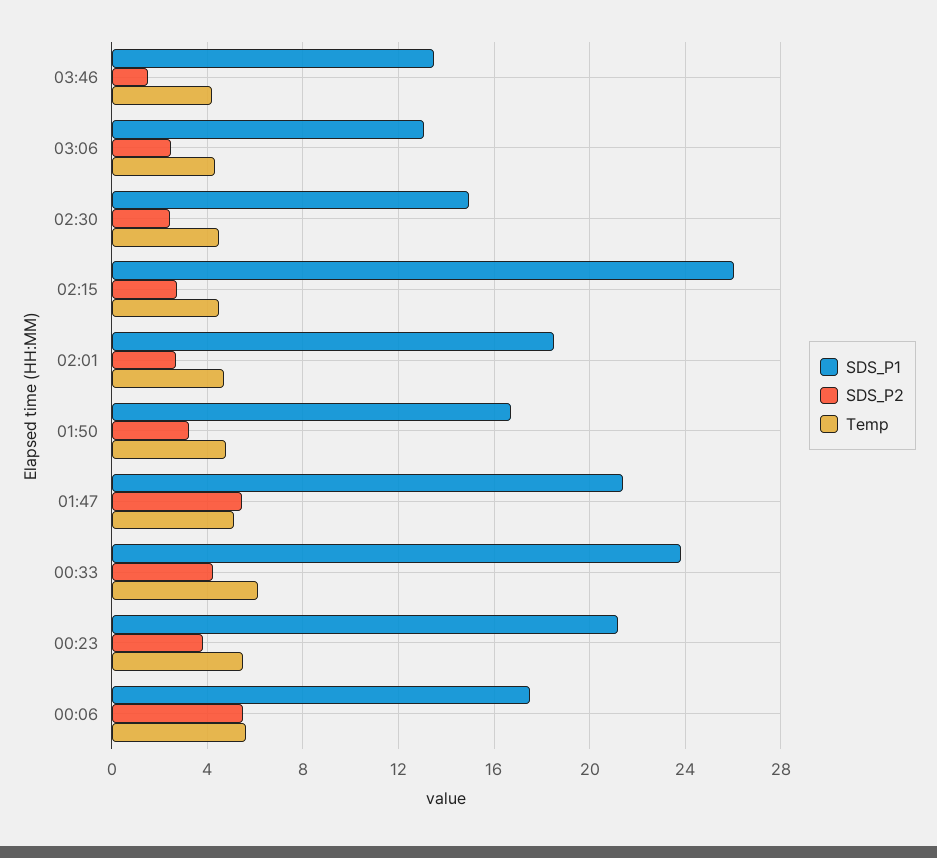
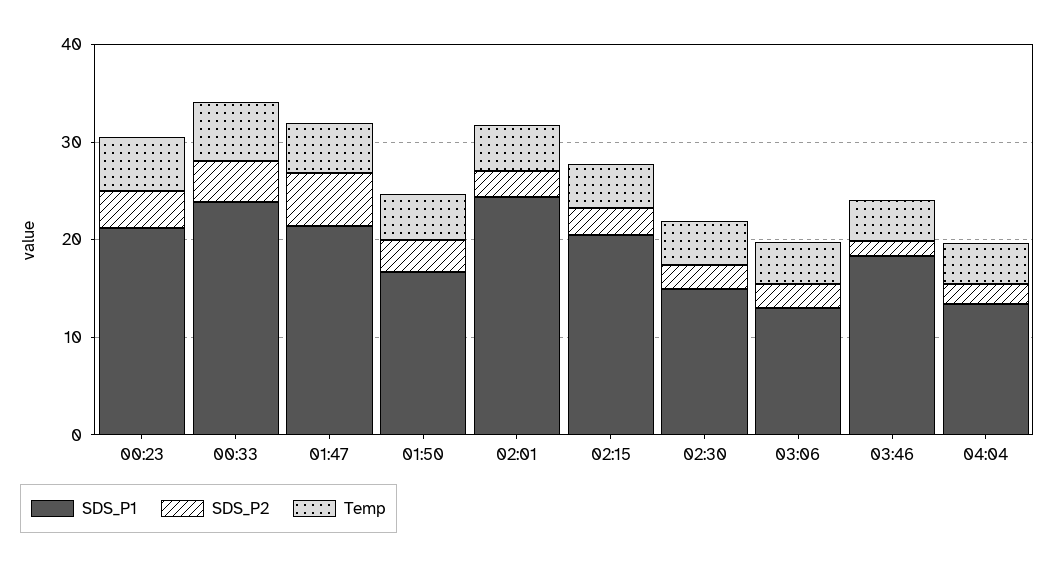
SDS_P1, 03:46: 13.5 -> 18
SDS_P1, 02:15: 26 -> 20
SDS_P1, 02:01: 18.5 -> 24
SDS_P1, 00:06: 17.5 -> none
SDS_P2, 00:06: 5.5 -> none
Temp, 00:06: 5.5 -> none
SDS_P1, 04:04: none -> 14
SDS_P2, 04:04: none -> 2
Temp, 04:04: none -> 4

